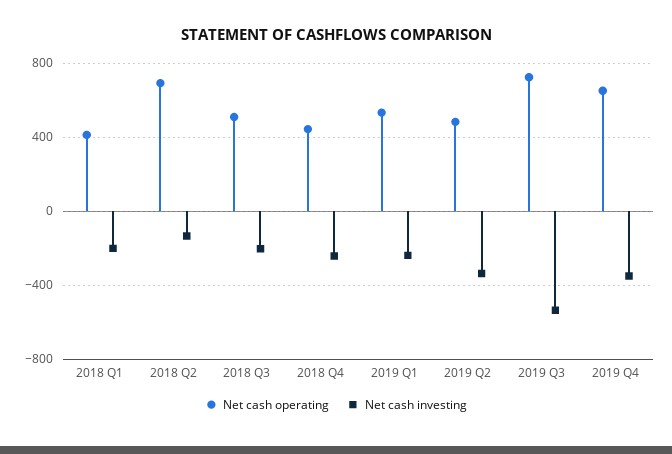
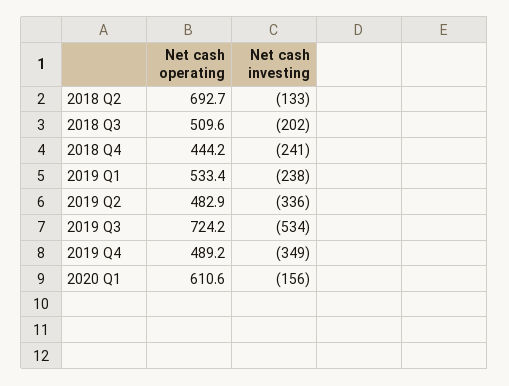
Net cash operating, 2018 Q1: 400 -> none
Net cash investing, 2018 Q1: -200 -> none
Net cash operating, 2019 Q4: 650 -> 489.2
Net cash operating, 2020 Q1: none -> 610.6
Net cash investing, 2020 Q1: none -> -156

